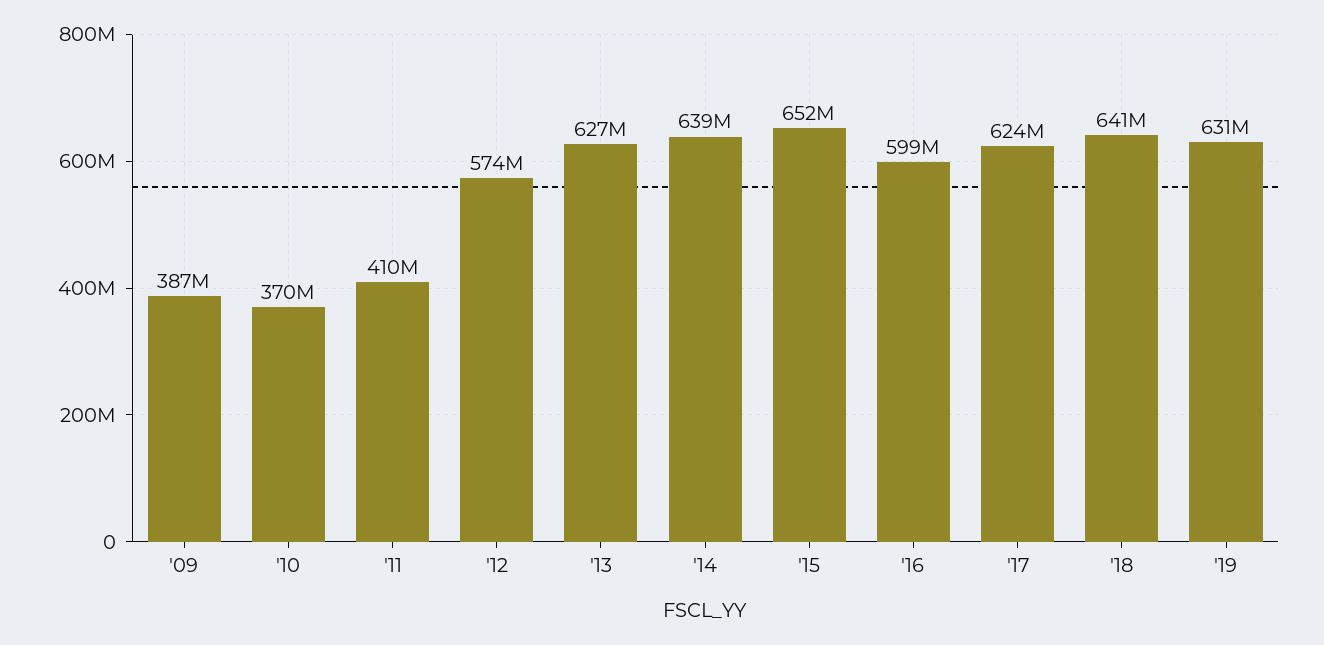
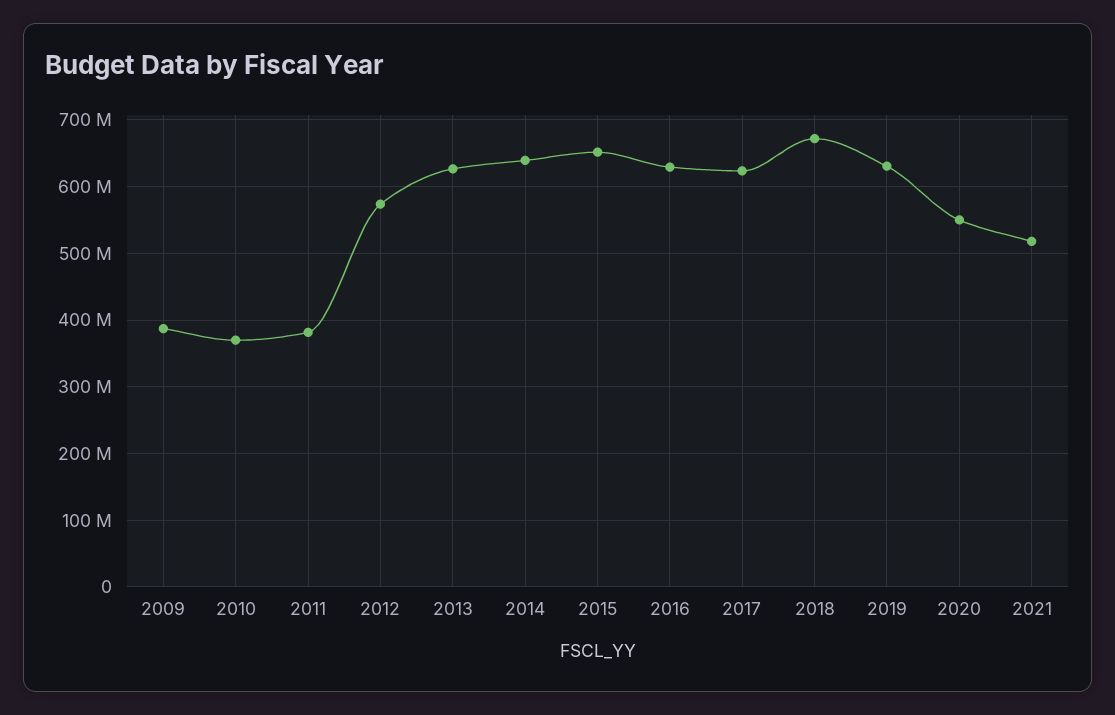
'11: 410000000 -> 380000000
'16: 599000000 -> 630000000
'18: 641000000 -> 670000000
2020: none -> 550000000
2021: none -> 520000000

